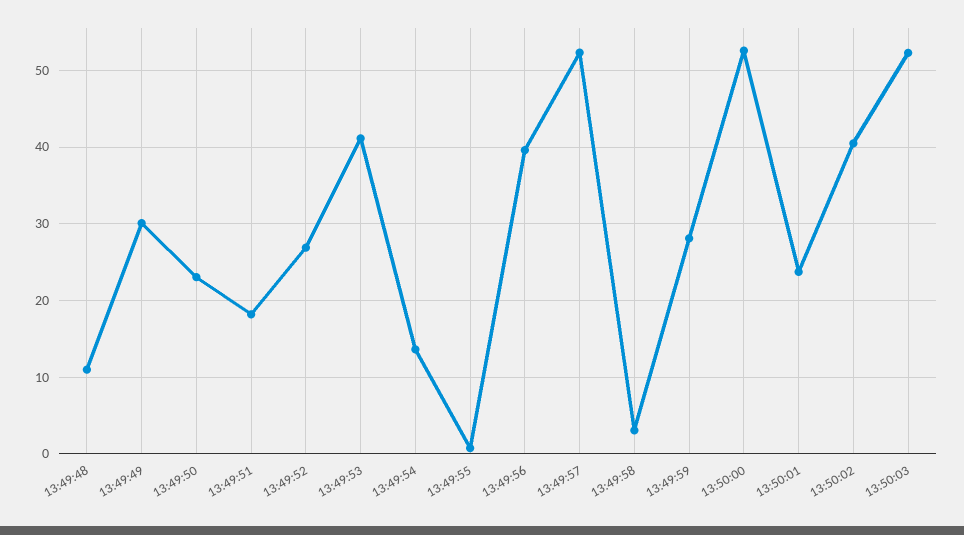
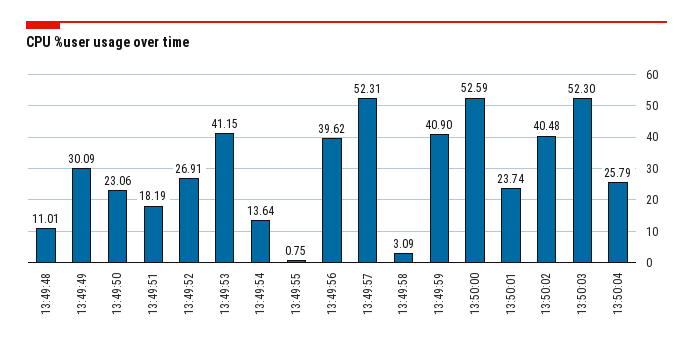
13:49:59: 28 -> 40.9
13:50:04: none -> 25.79

